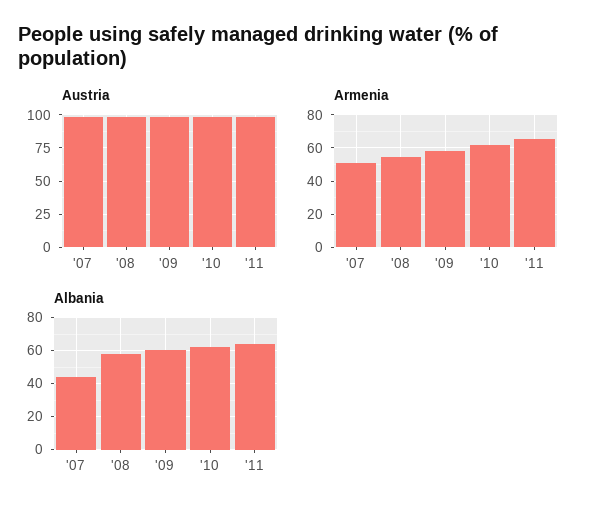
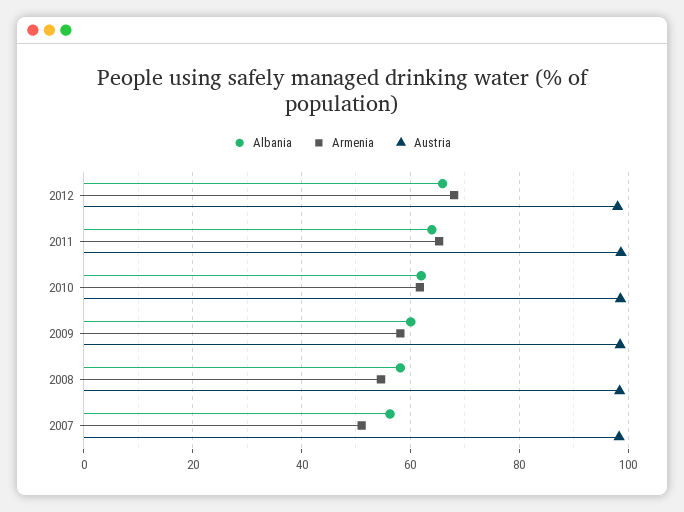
Albania, '07: 45 -> 56
Albania, 2012: none -> 66
Armenia, 2012: none -> 68
Austria, 2012: none -> 98

